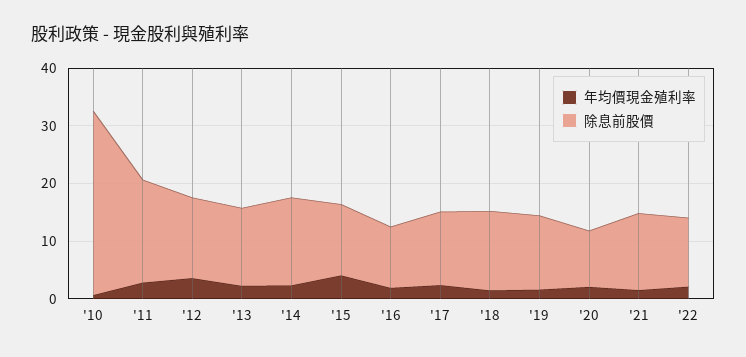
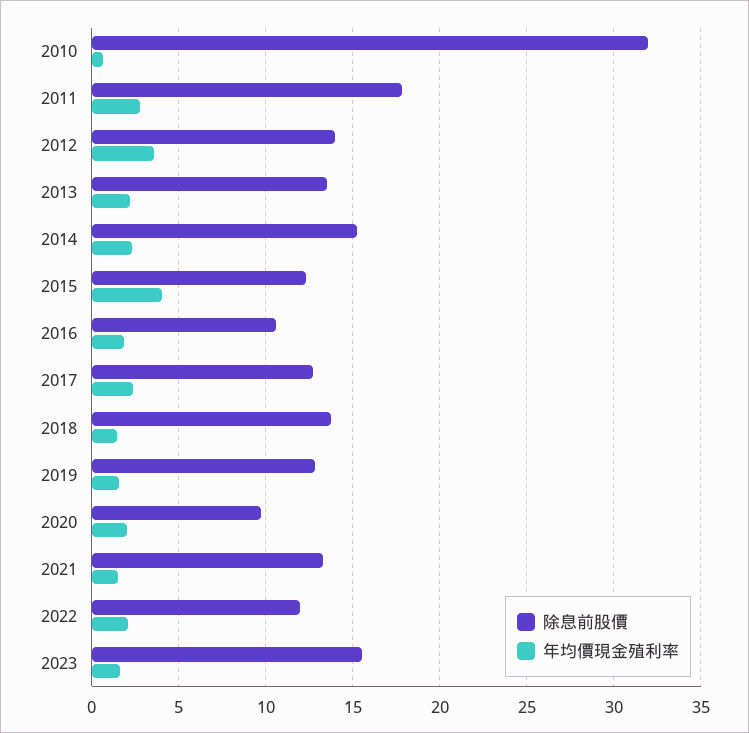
除息前股價, 2023: none -> 15.5
年均價現金殖利率, 2023: none -> 1.5

